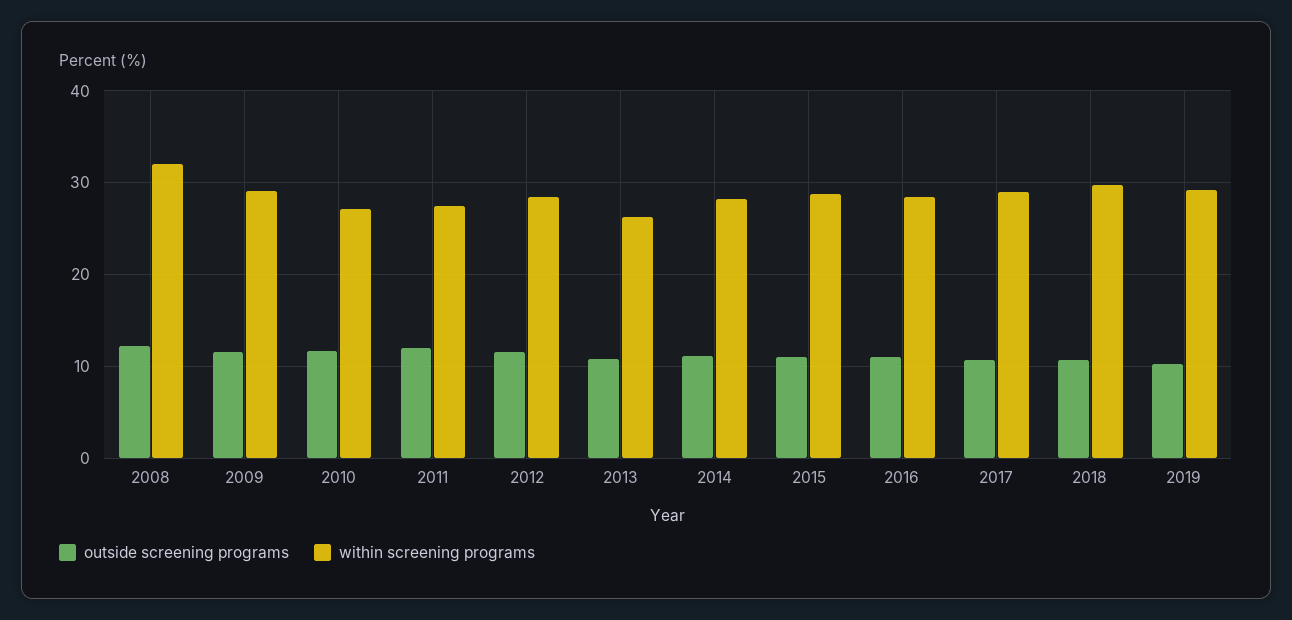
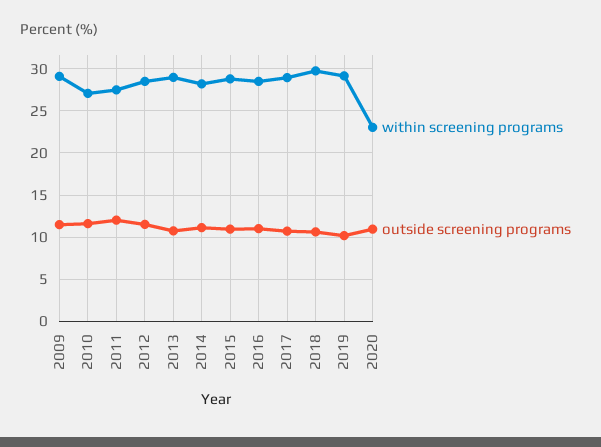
outside screening programs, 2008: 12 -> none
within screening programs, 2008: 32 -> none
within screening programs, 2013: 26 -> 29
within screening programs, 2020: none -> 23
outside screening programs, 2020: none -> 11

